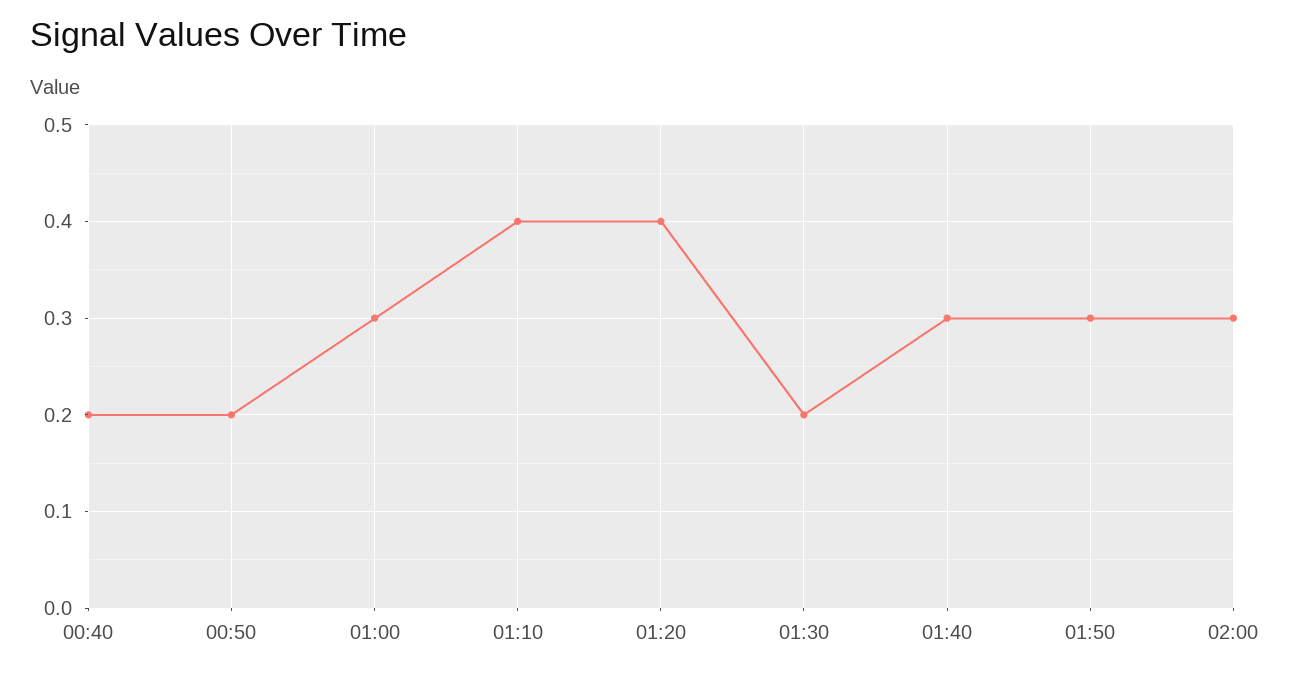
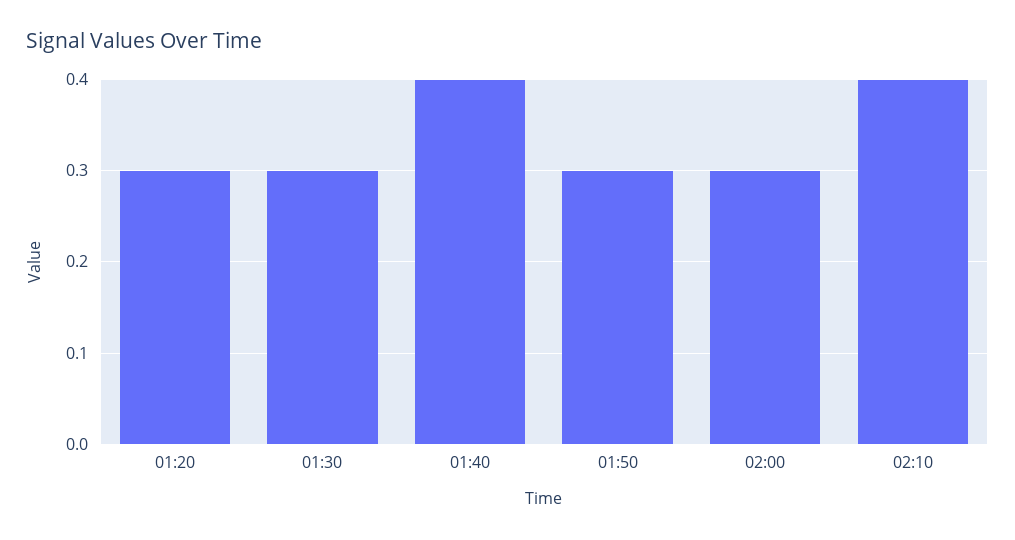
00:40: 0.2 -> none
00:50: 0.2 -> none
01:00: 0.3 -> none
01:10: 0.4 -> none
01:20: 0.4 -> 0.3
01:30: 0.2 -> 0.3
01:40: 0.3 -> 0.4
02:10: none -> 0.4

